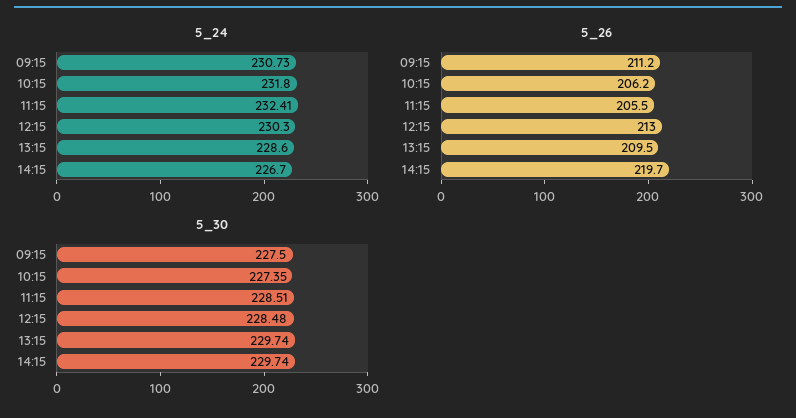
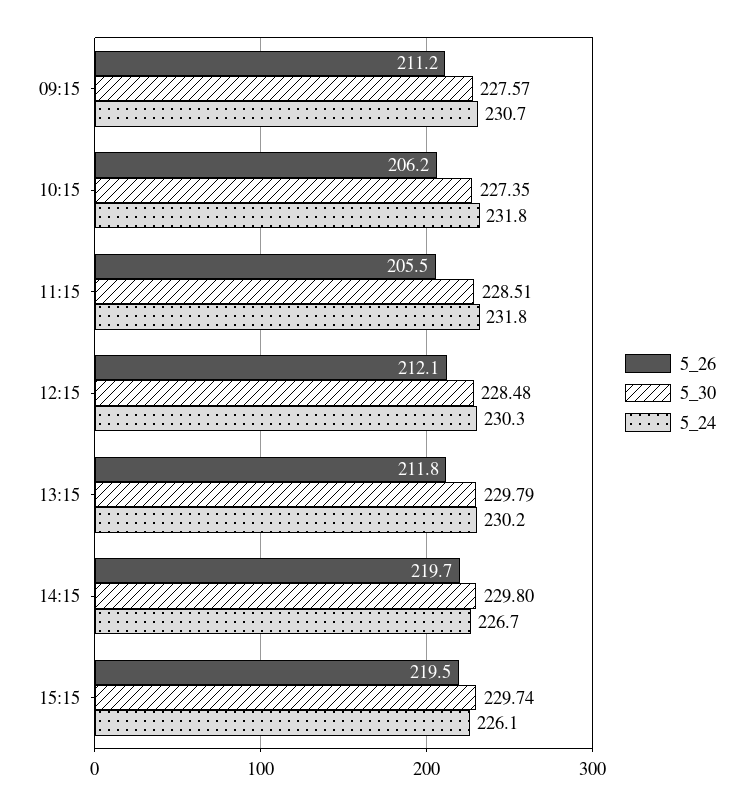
5_24, 11:15: 232.41 -> 231.8
5_24, 13:15: 228.6 -> 230.2
5_26, 12:15: 213 -> 212.1
5_26, 13:15: 209.5 -> 211.8
5_30, 09:15: 227.5 -> 227.57
5_30, 13:15: 229.74 -> 229.79
5_30, 14:15: 229.74 -> 229.8
5_26, 15:15: none -> 219.5
5_30, 15:15: none -> 229.74
5_24, 15:15: none -> 226.1

